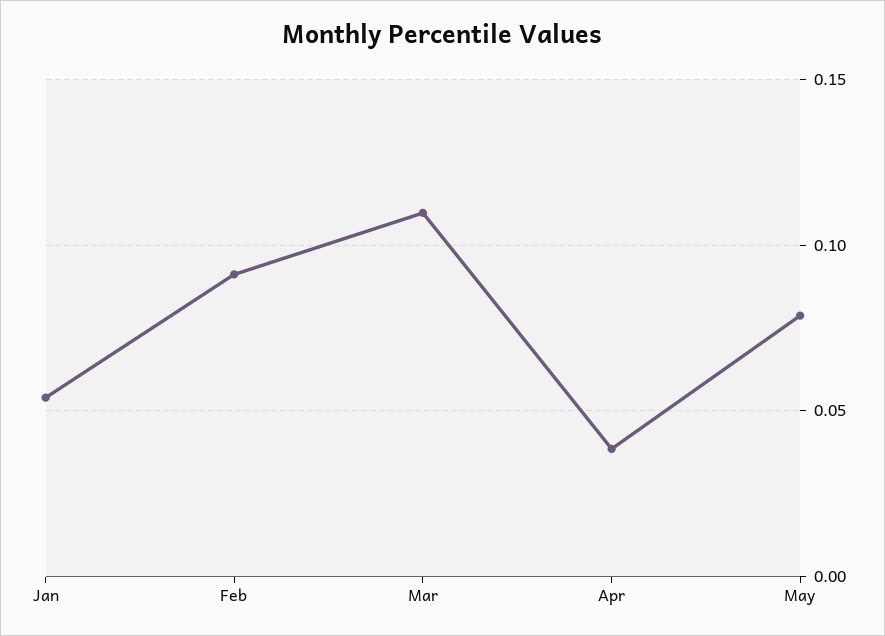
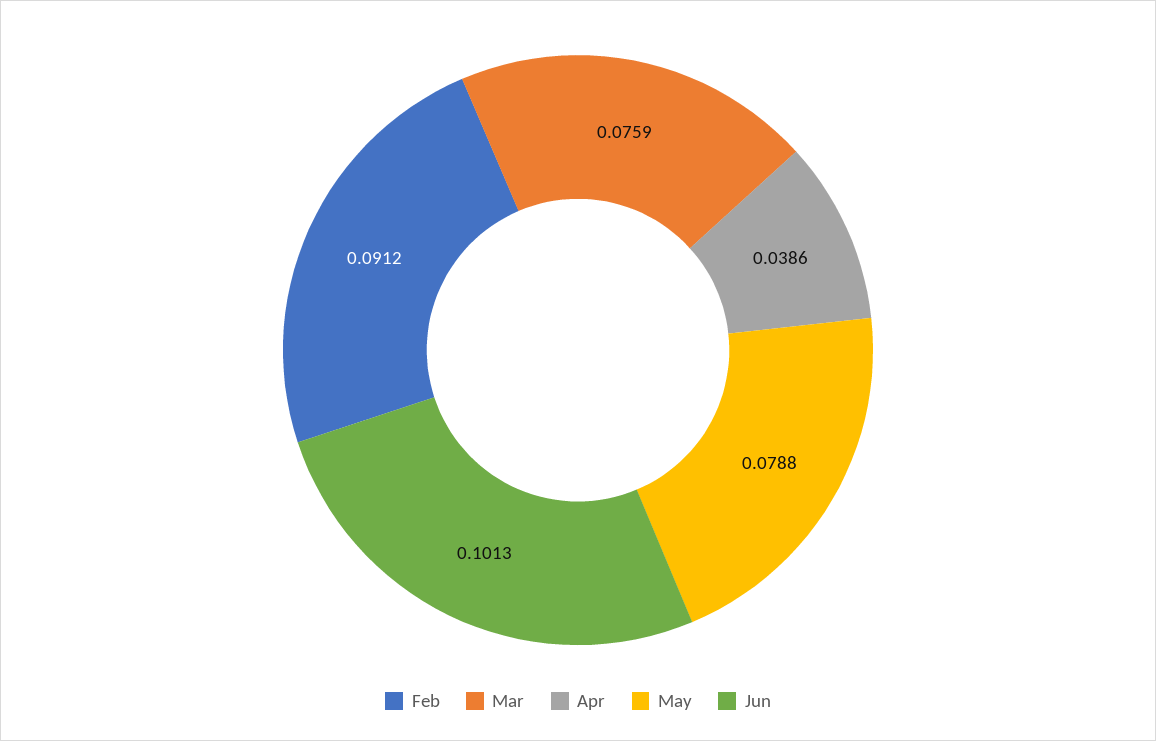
Jan: 0.055 -> none
Mar: 0.11 -> 0.0759
Jun: none -> 0.1013

